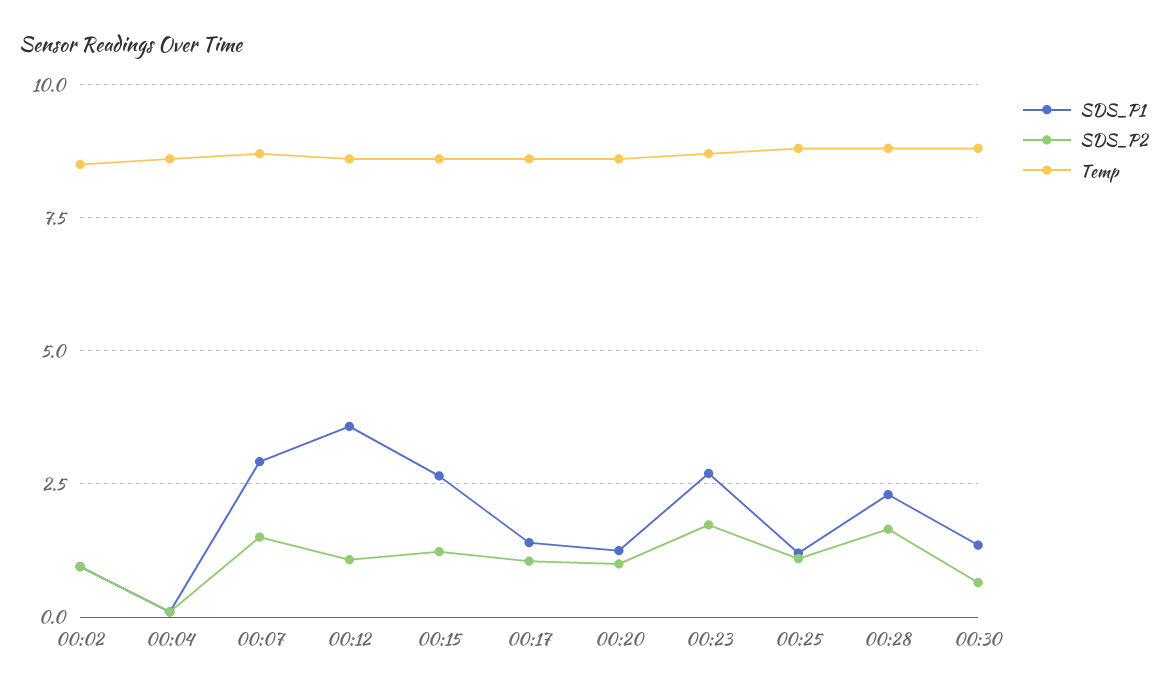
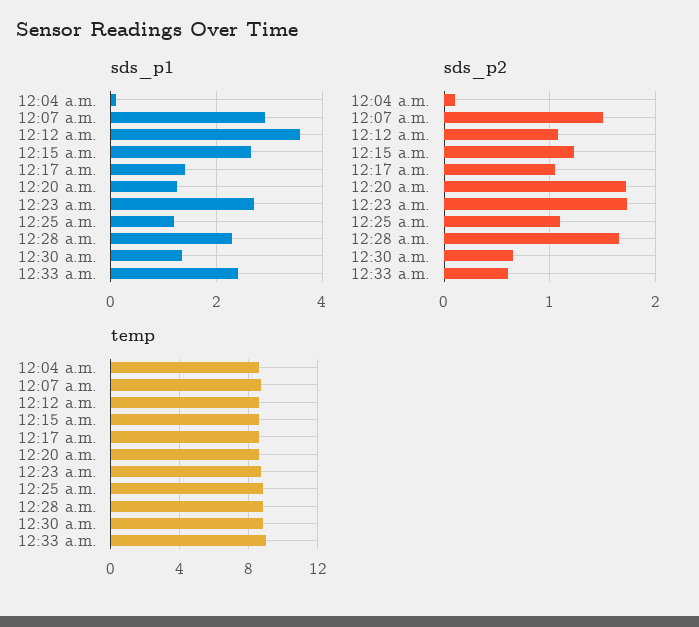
SDS_P1, 00:02: 1 -> none
SDS_P2, 00:02: 1 -> none
Temp, 00:02: 8.5 -> none
SDS_P2, 00:20: 1 -> 1.7
SDS_P1, 12:33 a.m.: none -> 2.4
SDS_P2, 12:33 a.m.: none -> 0.6
Temp, 12:33 a.m.: none -> 9

